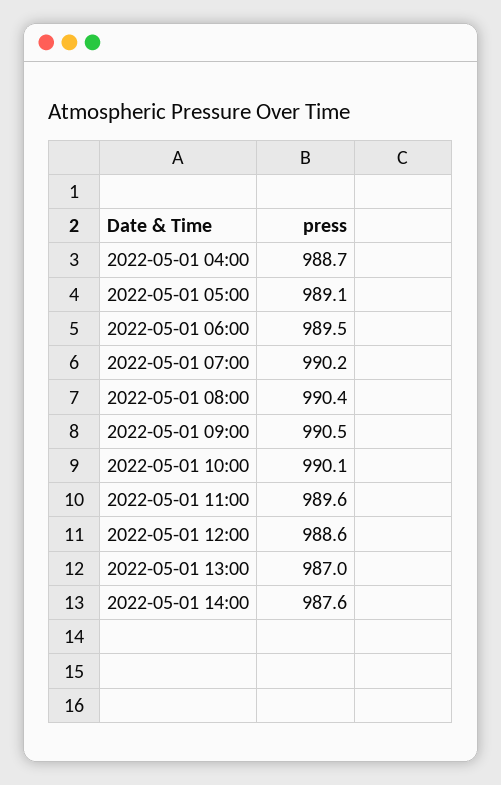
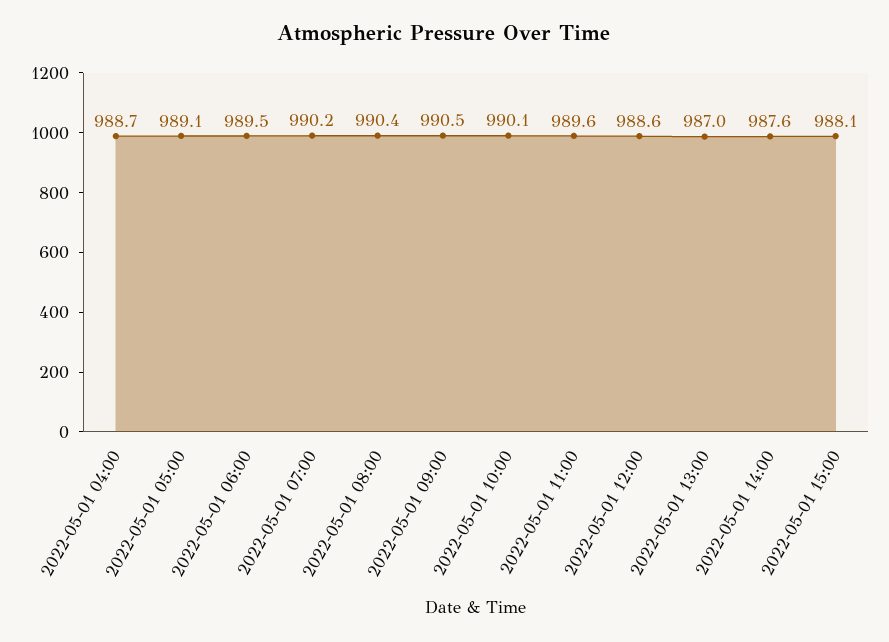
2022-05-01 15:00: none -> 988.1

